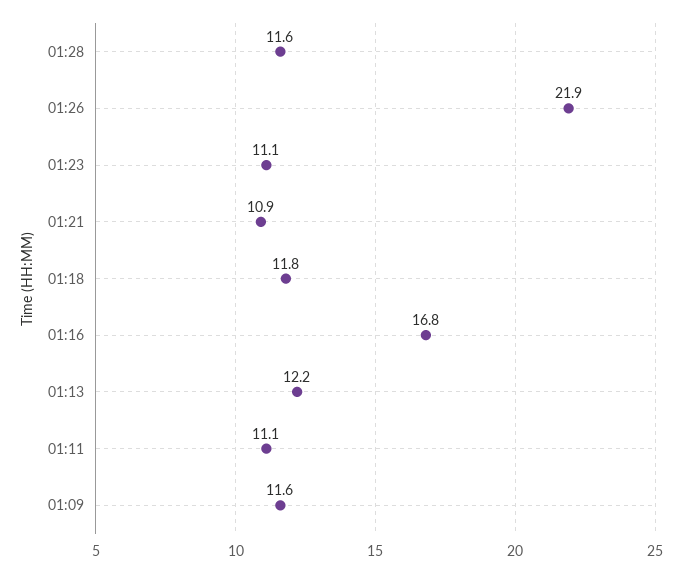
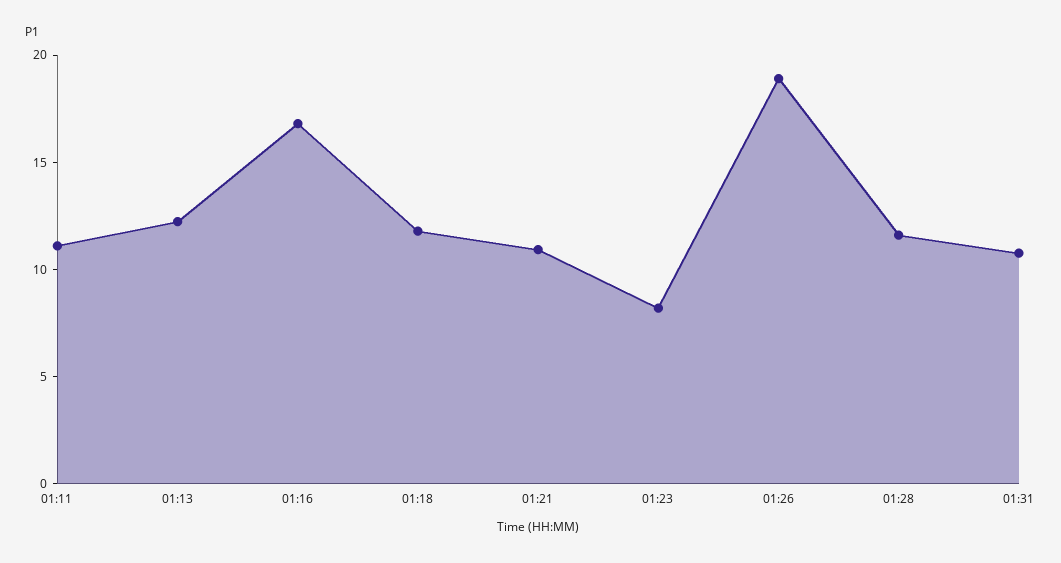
01:26: 21.9 -> 19
01:23: 11.1 -> 8
01:09: 11.6 -> none
01:31: none -> 11

